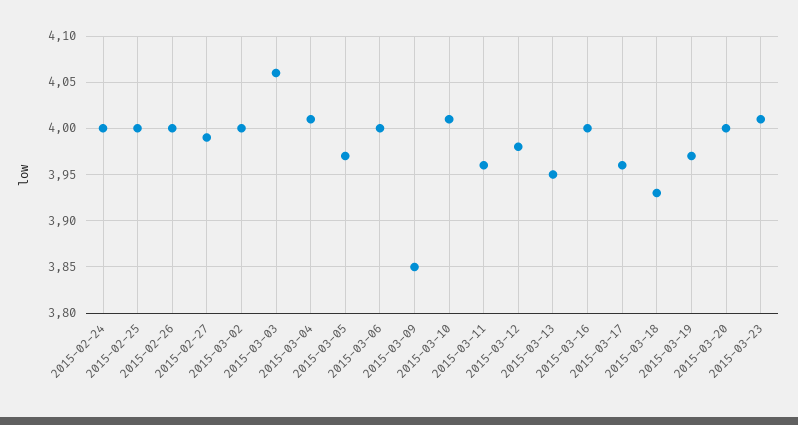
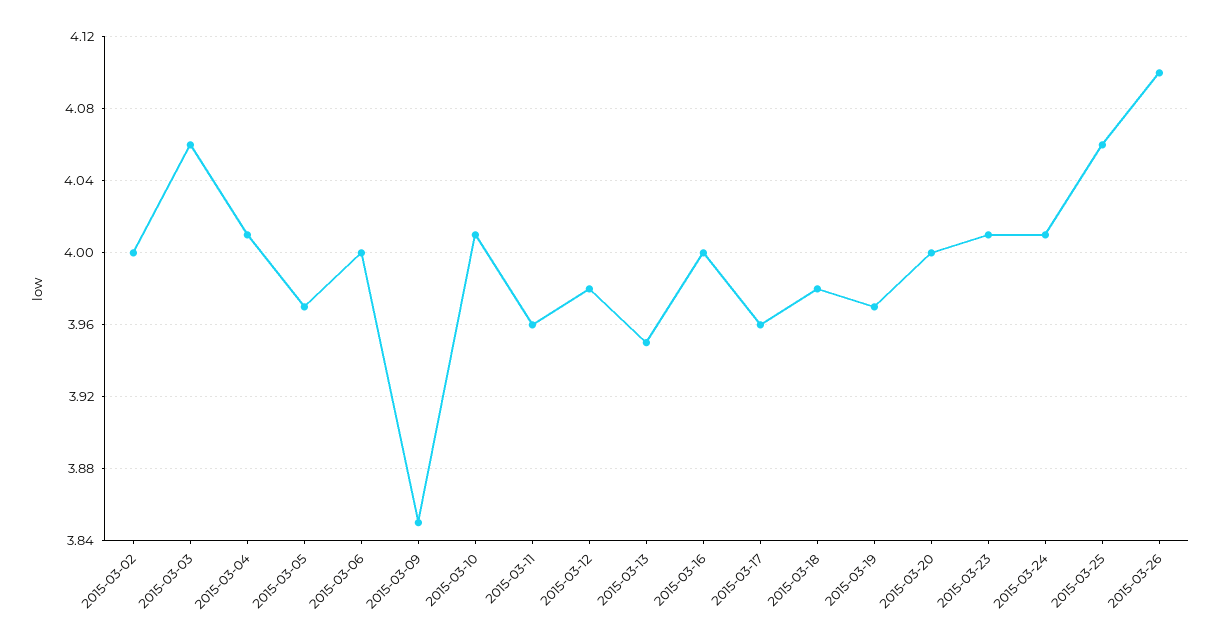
2015-02-24: 4 -> none
2015-02-25: 4 -> none
2015-02-26: 4 -> none
2015-02-27: 3.99 -> none
2015-03-18: 3.93 -> 3.98
2015-03-24: none -> 4.01
2015-03-25: none -> 4.06
2015-03-26: none -> 4.1

